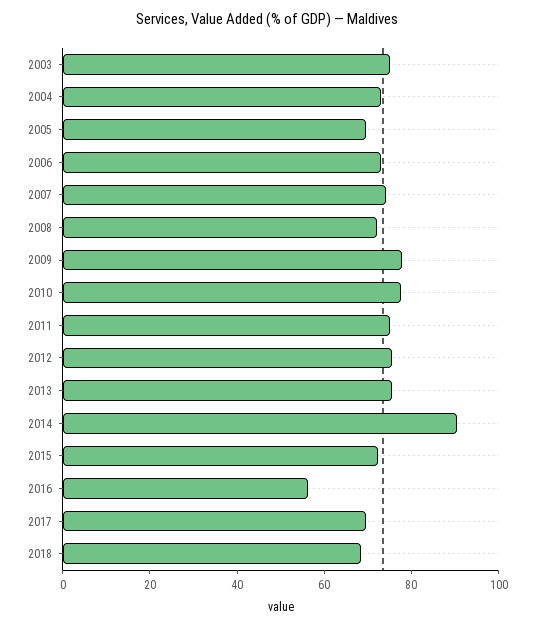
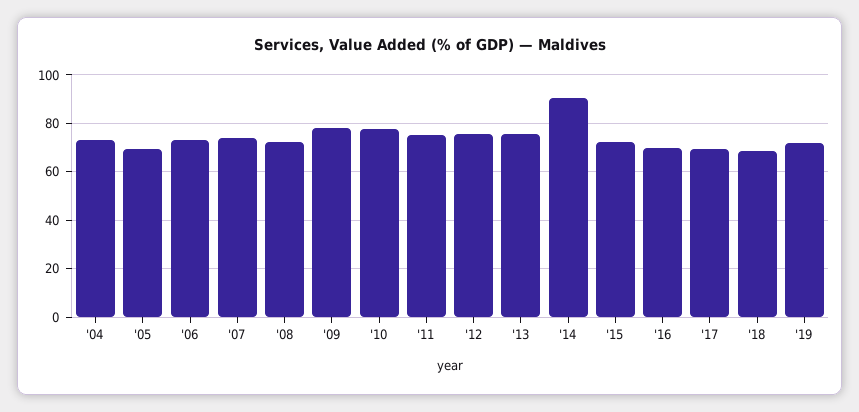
2003: 75 -> none
2016: 55 -> 70
'19: none -> 72.5

